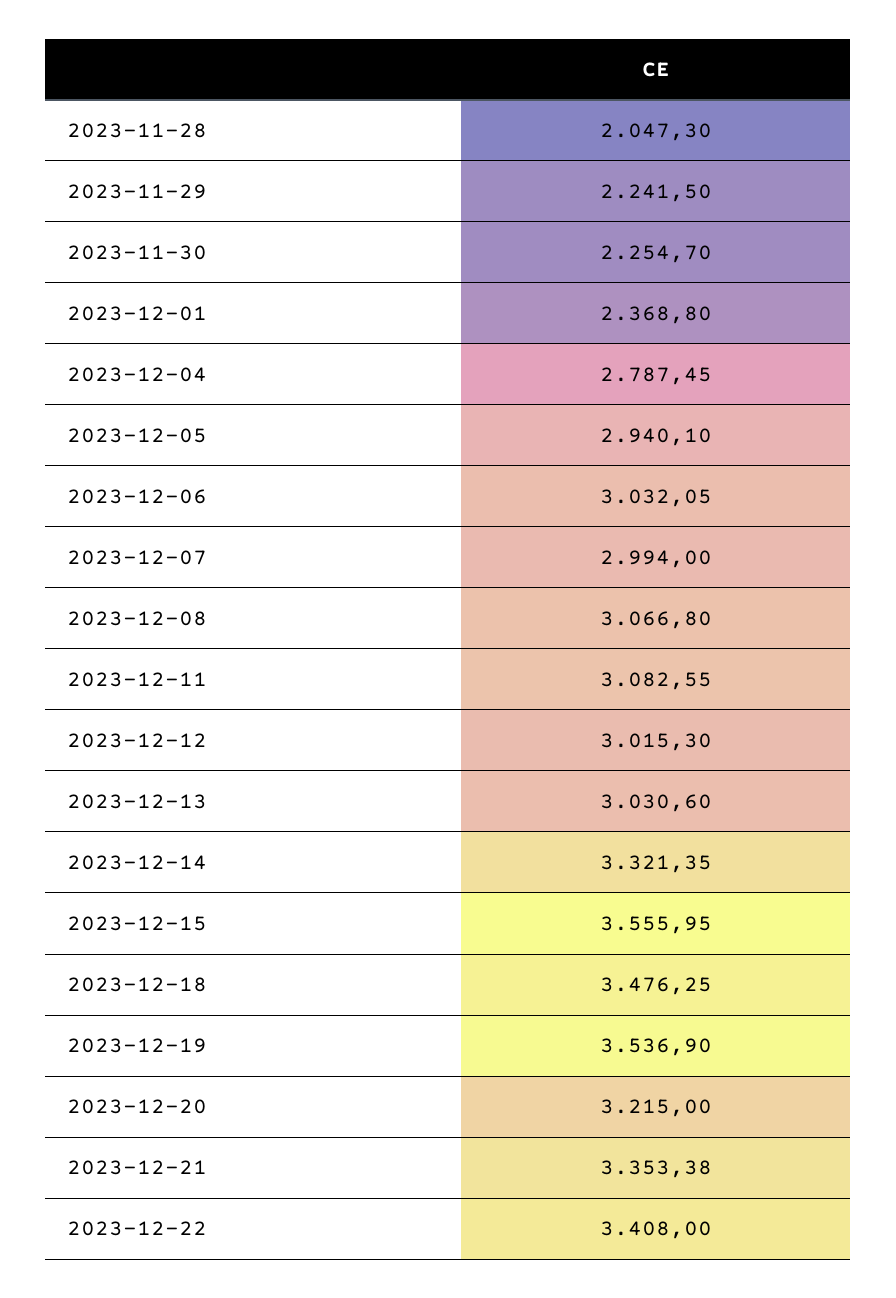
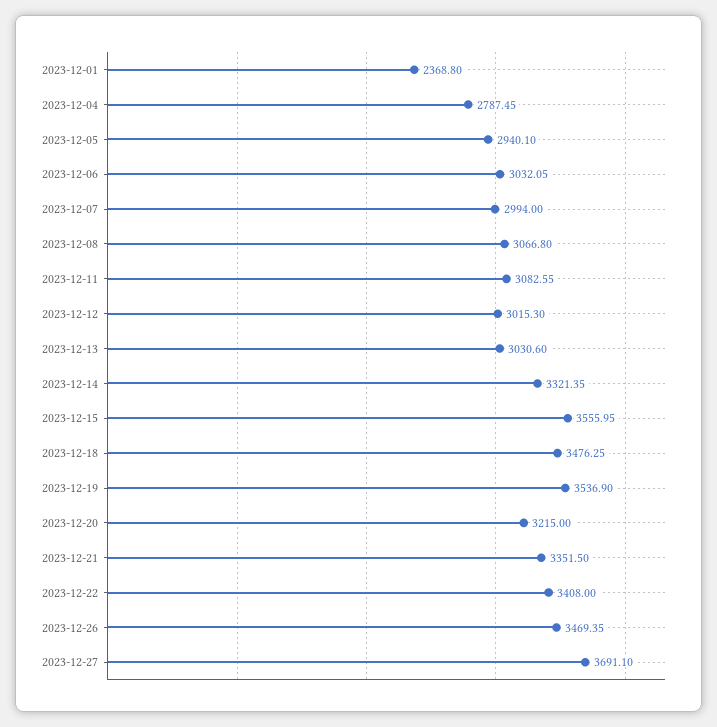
2023-11-28: 2047.3 -> none
2023-11-29: 2241.5 -> none
2023-11-30: 2254.7 -> none
2023-12-21: 3353.38 -> 3351.5
2023-12-26: none -> 3469.35
2023-12-27: none -> 3691.1

